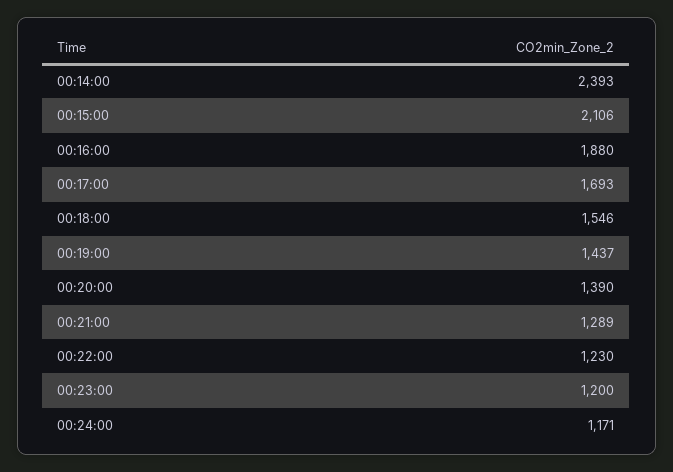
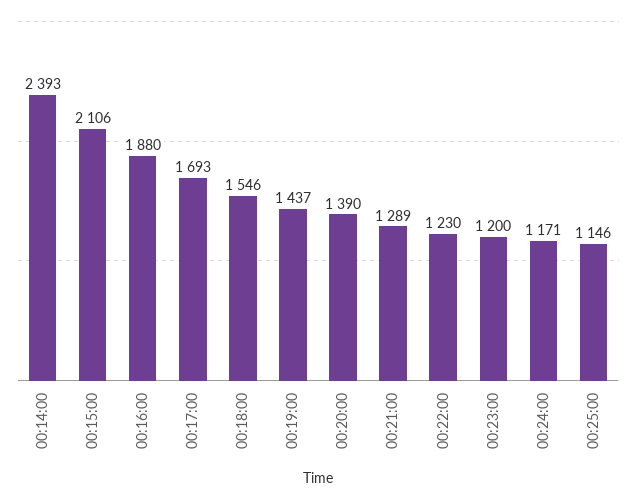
00:25:00: none -> 1146

